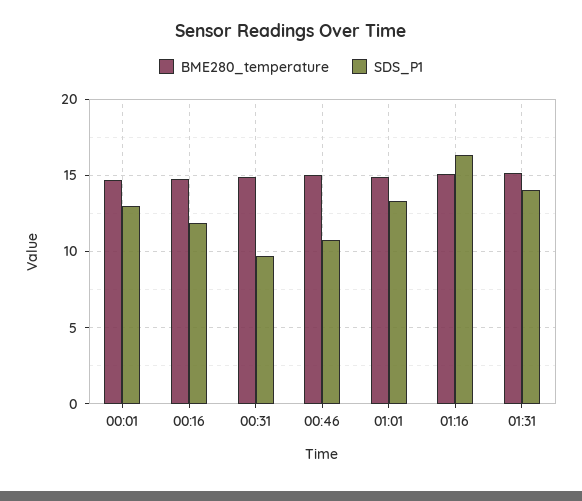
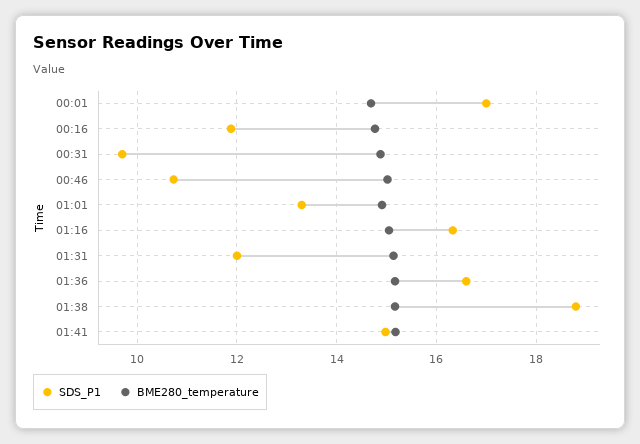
SDS_P1, 00:01: 13 -> 17
SDS_P1, 01:31: 14 -> 12
SDS_P1, 01:36: none -> 16.6
BME280_temperature, 01:36: none -> 15.2
SDS_P1, 01:38: none -> 18.8
BME280_temperature, 01:38: none -> 15.2
SDS_P1, 01:41: none -> 15
BME280_temperature, 01:41: none -> 15.2

